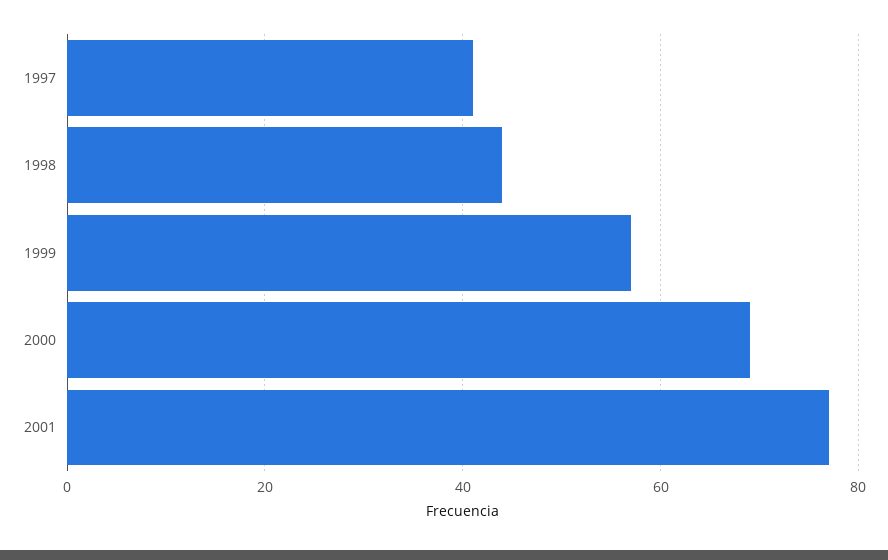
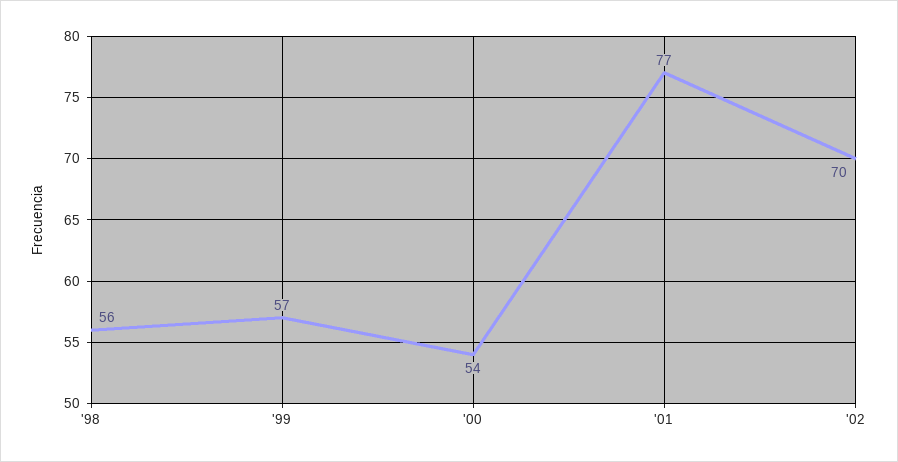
1997: 40 -> none
1998: 45 -> 56
2000: 70 -> 54
'02: none -> 70

